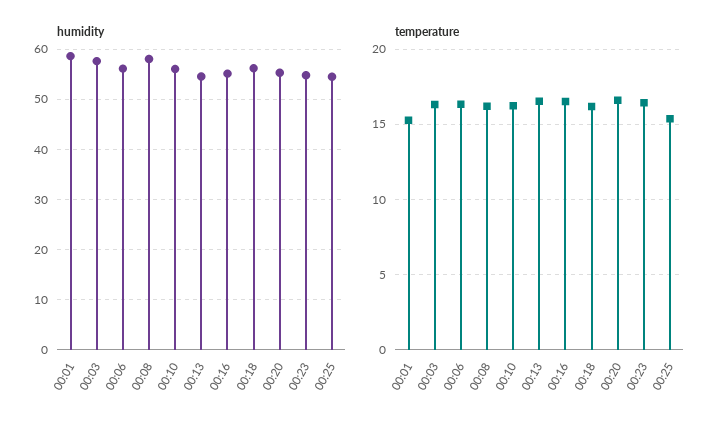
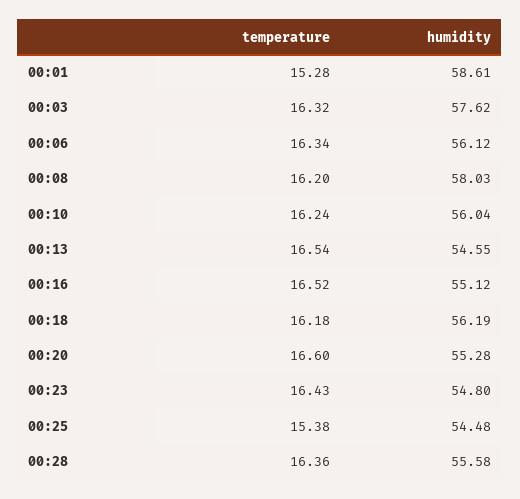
temperature, 00:28: none -> 16.36
humidity, 00:28: none -> 55.58

